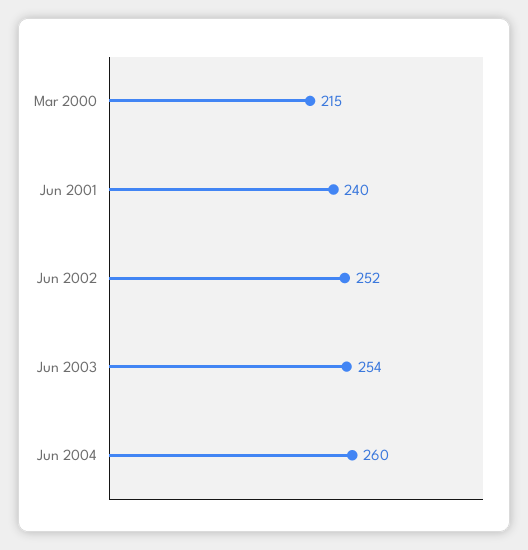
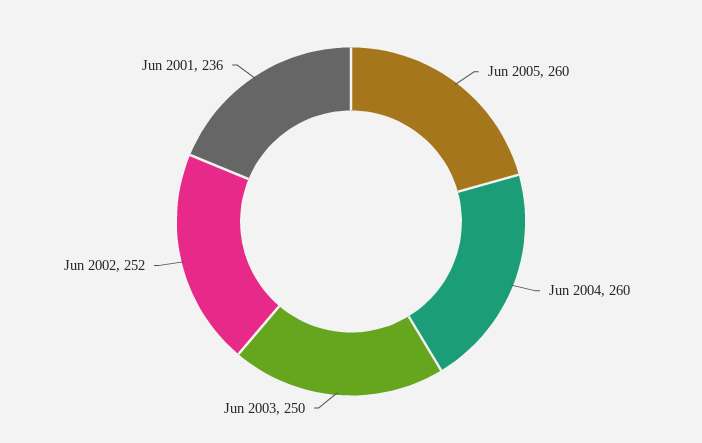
Mar 2000: 215 -> none
Jun 2001: 240 -> 236
Jun 2003: 254 -> 250
Jun 2005: none -> 260

